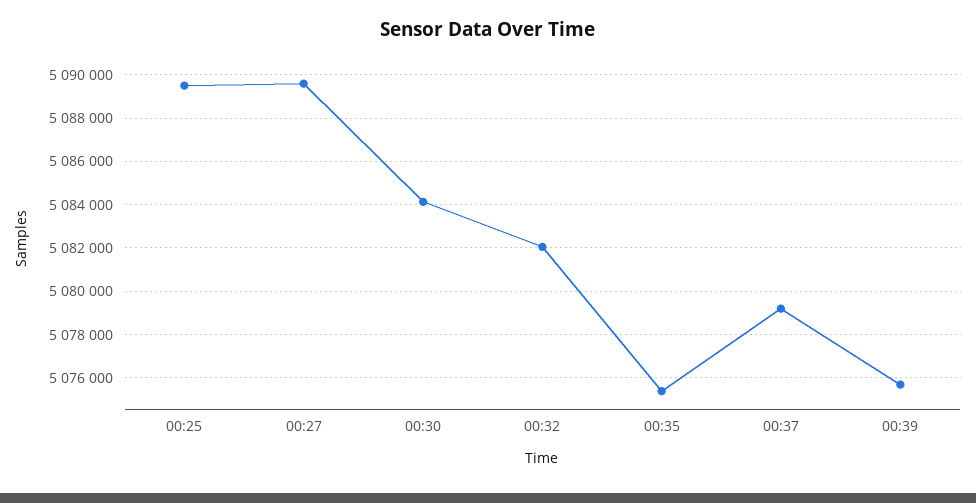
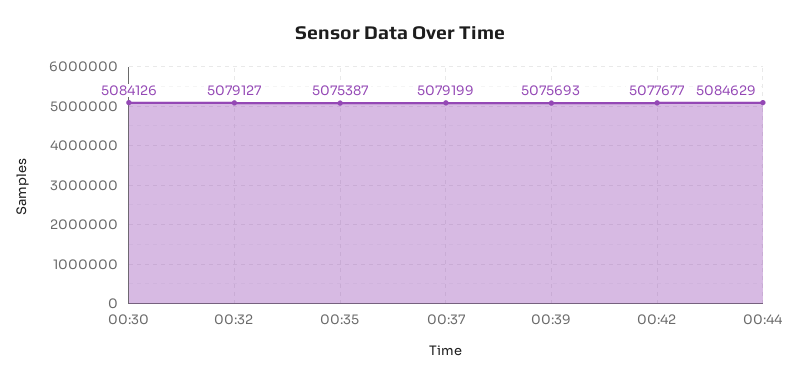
00:25: 5089500 -> none
00:27: 5089500 -> none
00:32: 5082000 -> 5079127
00:42: none -> 5077677
00:44: none -> 5084629

